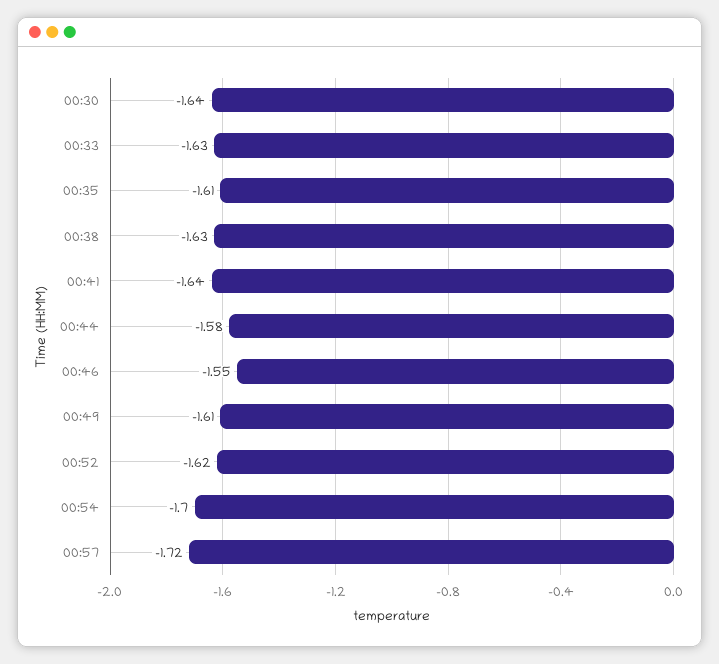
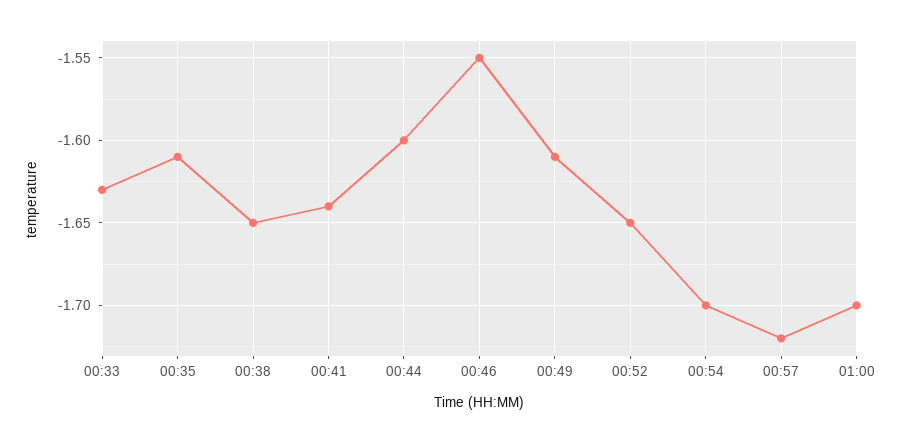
00:30: -1.64 -> none
00:38: -1.63 -> -1.65
00:44: -1.58 -> -1.6
00:52: -1.62 -> -1.65
01:00: none -> -1.7

